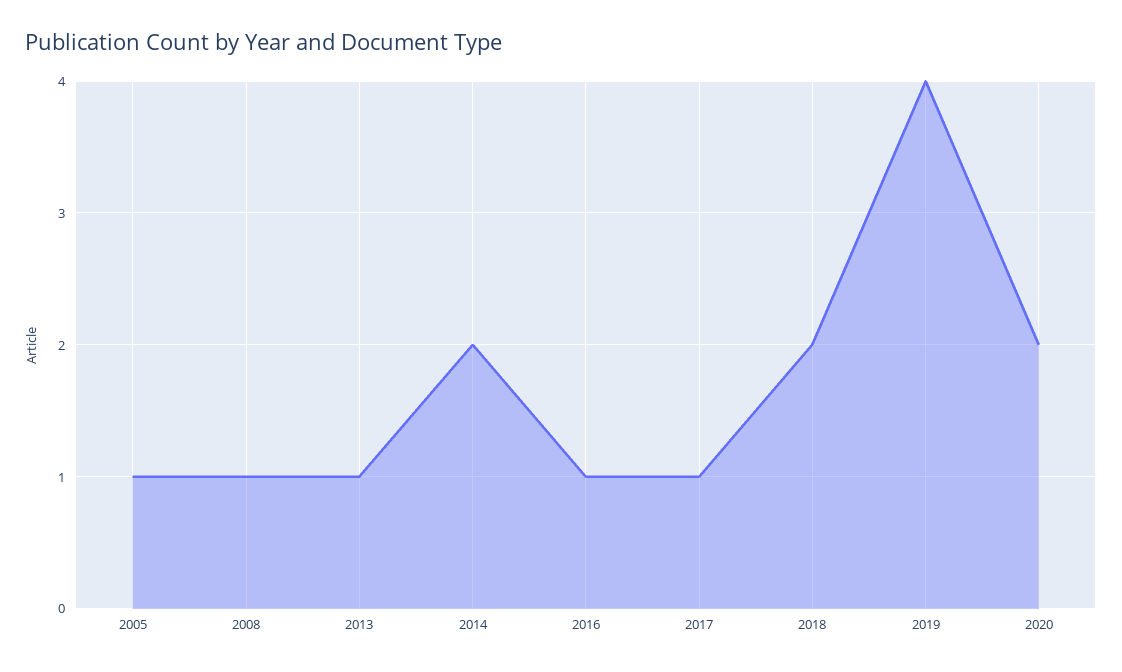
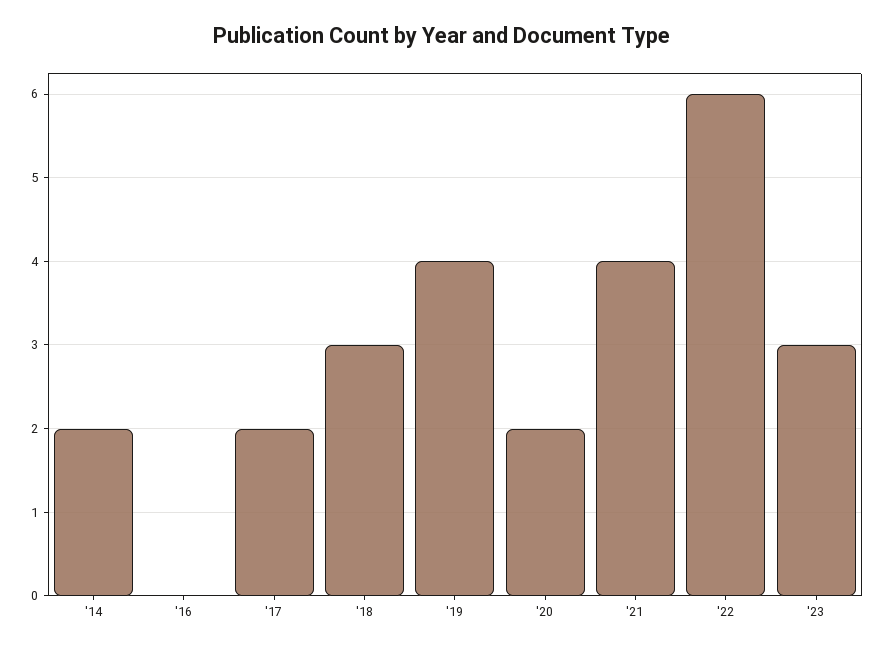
2005: 1 -> none
2008: 1 -> none
2013: 1 -> none
2016: 1 -> 0
2017: 1 -> 2
2018: 2 -> 3
'21: none -> 4
'22: none -> 6
'23: none -> 3

